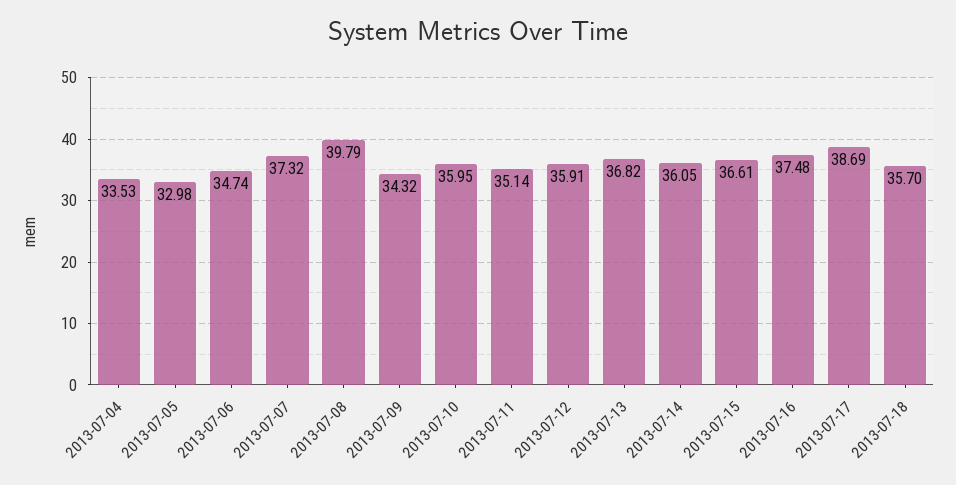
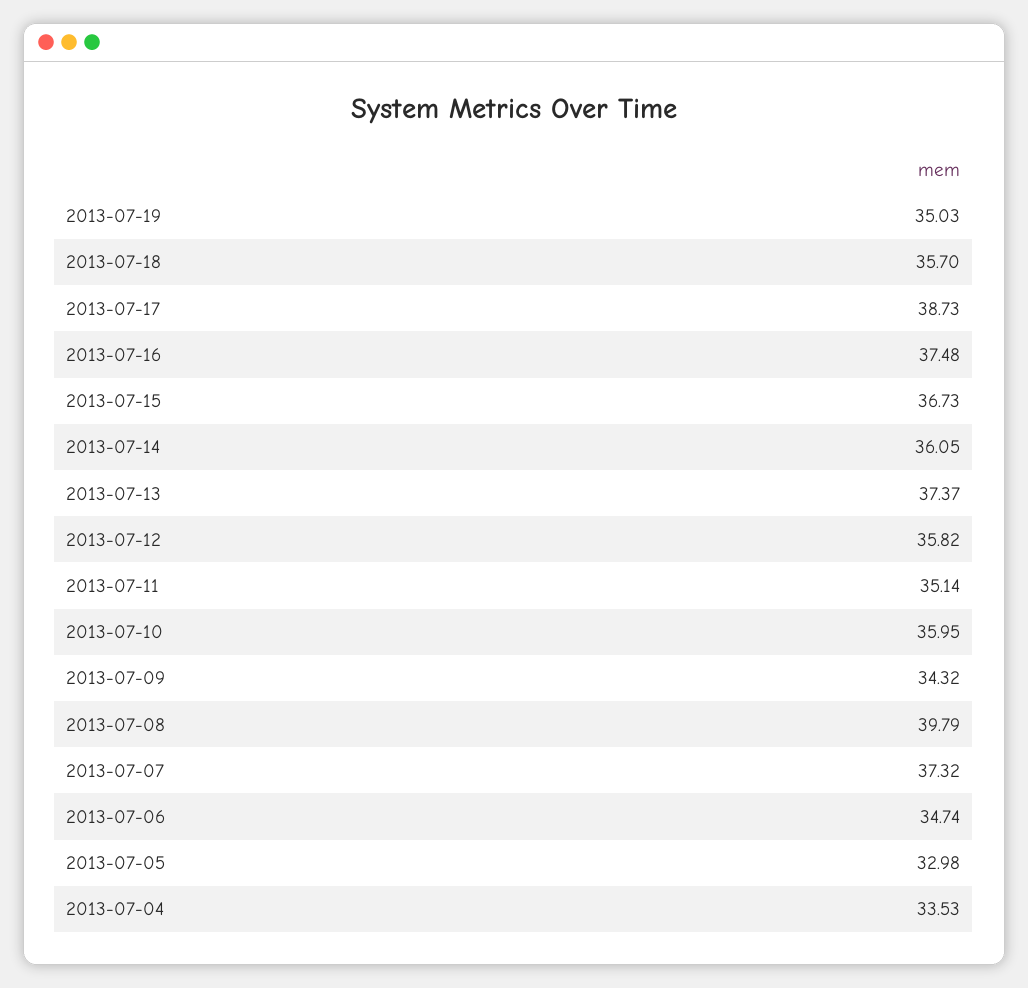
2013-07-12: 35.91 -> 35.82
2013-07-13: 36.82 -> 37.37
2013-07-15: 36.61 -> 36.73
2013-07-17: 38.69 -> 38.73
2013-07-19: none -> 35.03

